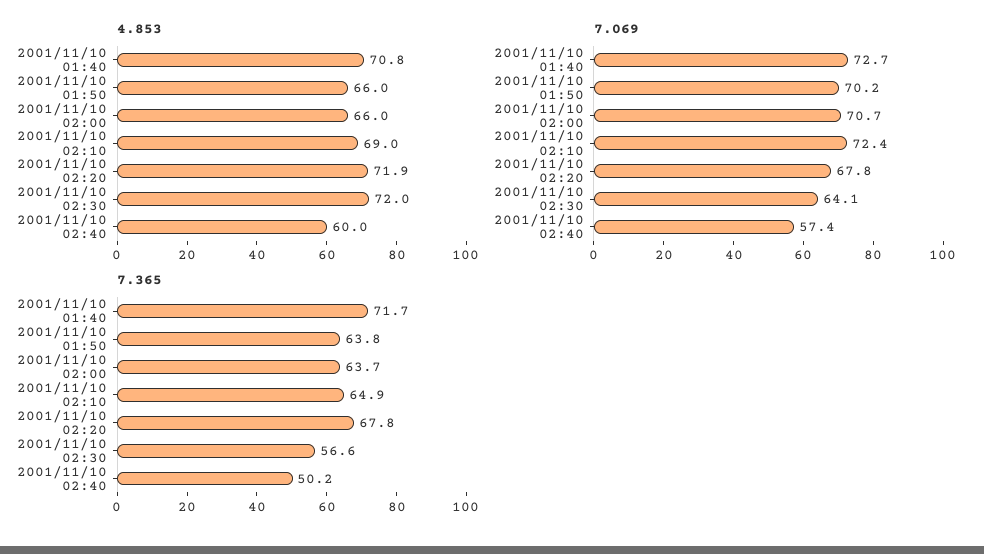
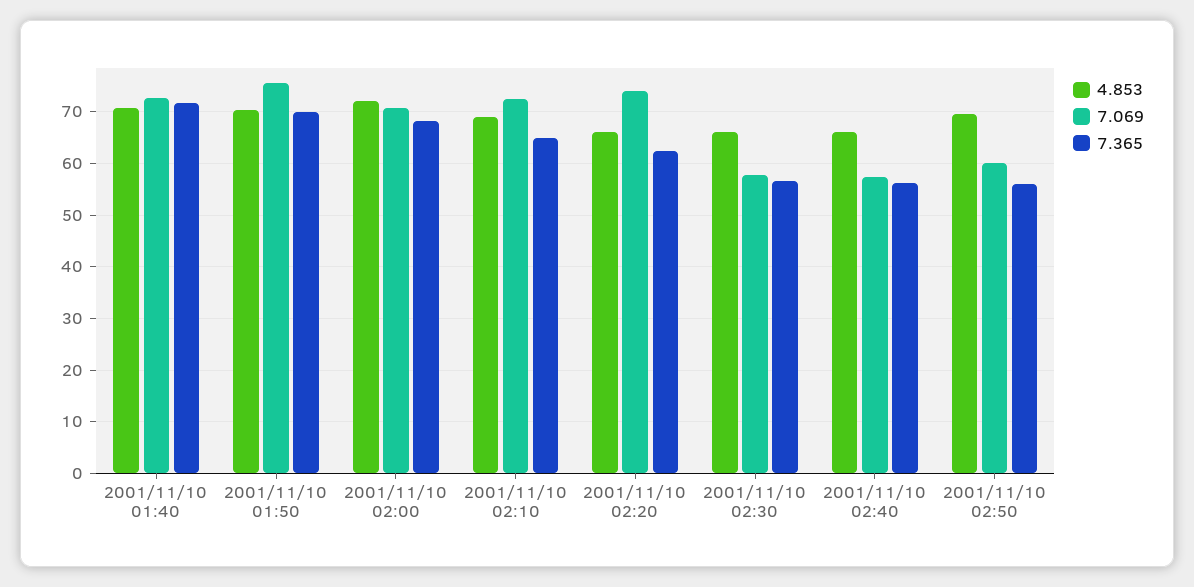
4.853, 2001/11/10 01:50: 66 -> 70
4.853, 2001/11/10 02:00: 66 -> 72
4.853, 2001/11/10 02:20: 71.9 -> 66
4.853, 2001/11/10 02:30: 72 -> 66
4.853, 2001/11/10 02:40: 60 -> 66
7.069, 2001/11/10 01:50: 70.2 -> 76
7.069, 2001/11/10 02:20: 67.8 -> 74
7.069, 2001/11/10 02:30: 64.1 -> 58
7.365, 2001/11/10 01:50: 63.8 -> 70
7.365, 2001/11/10 02:00: 63.7 -> 68
7.365, 2001/11/10 02:20: 67.8 -> 62
7.365, 2001/11/10 02:40: 50.2 -> 56
4.853, 2001/11/10 02:50: none -> 70
7.069, 2001/11/10 02:50: none -> 60
7.365, 2001/11/10 02:50: none -> 56

